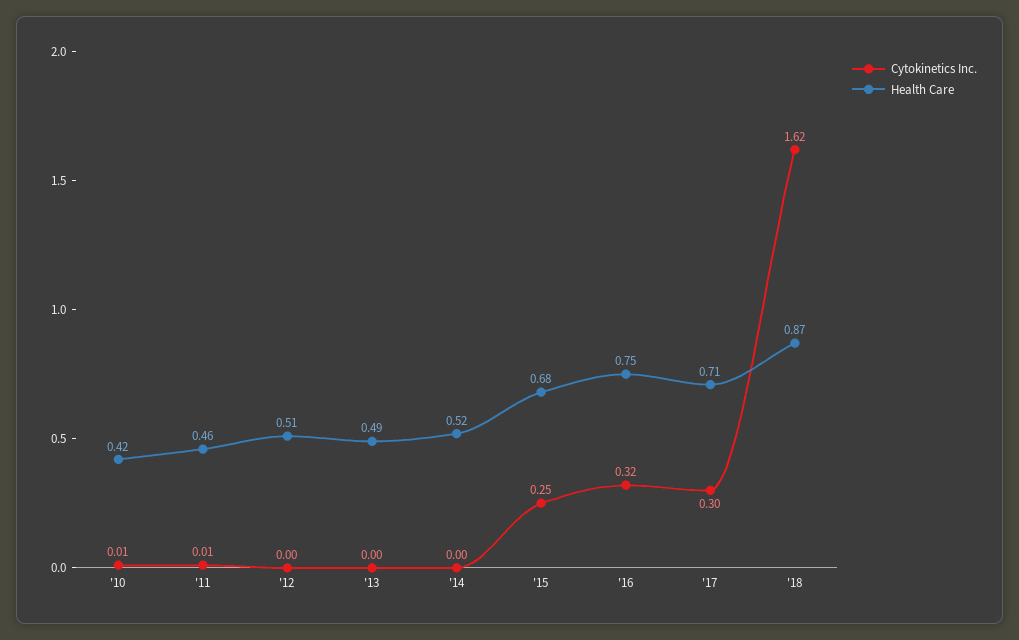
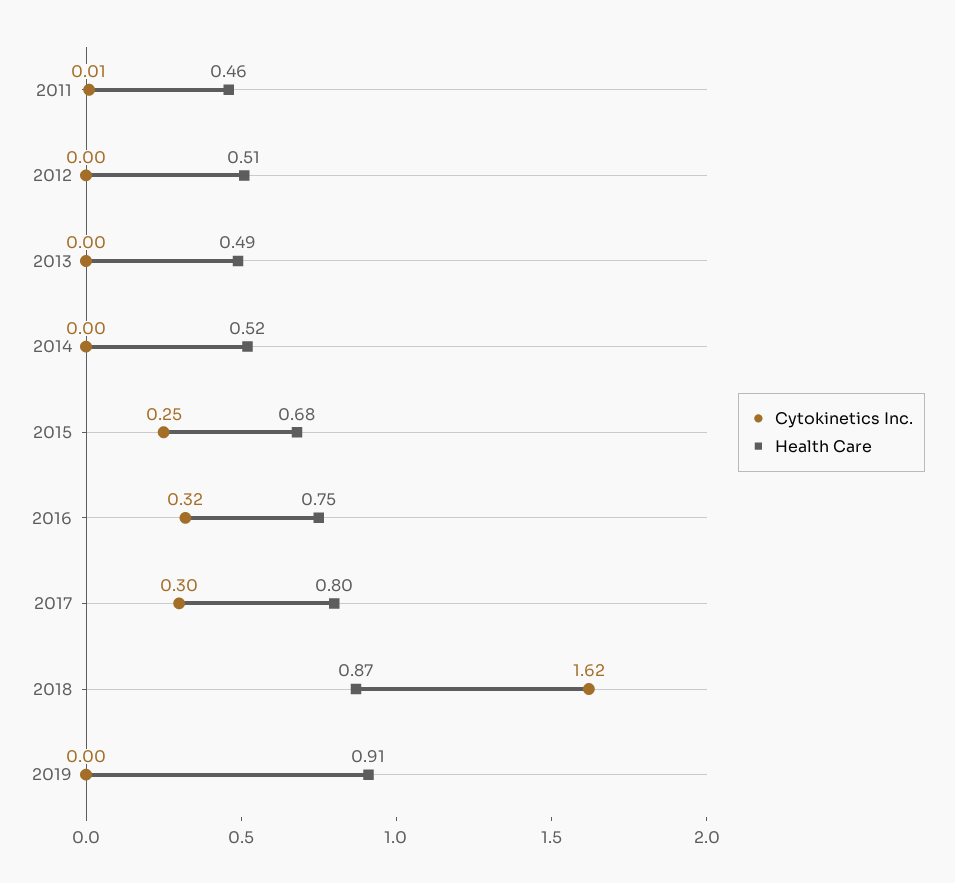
Cytokinetics Inc., '10: 0.01 -> none
Health Care, '10: 0.42 -> none
Health Care, '17: 0.71 -> 0.8
Cytokinetics Inc., 2019: none -> 0
Health Care, 2019: none -> 0.91

